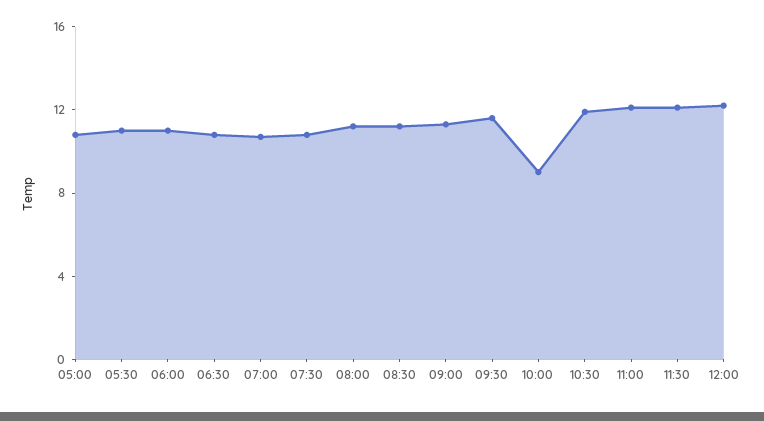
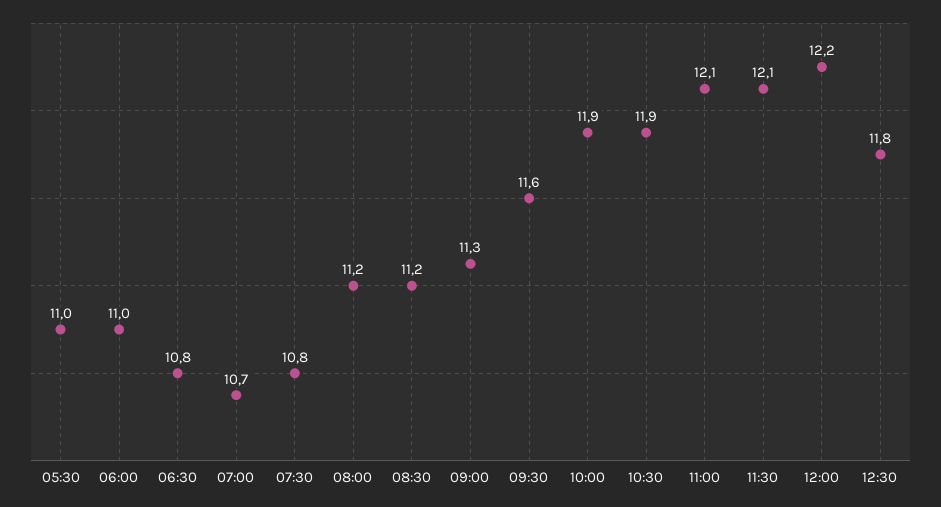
05:00: 11 -> none
10:00: 9 -> 11.9
12:30: none -> 11.8

